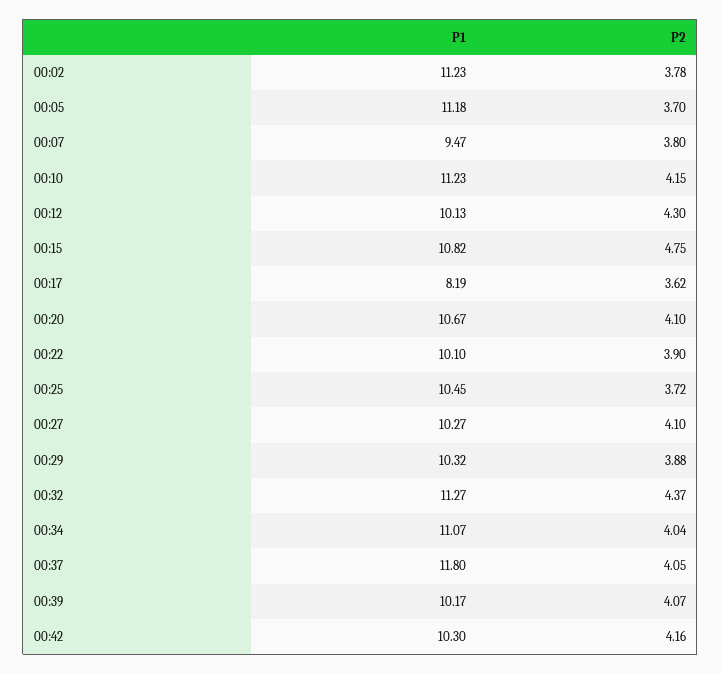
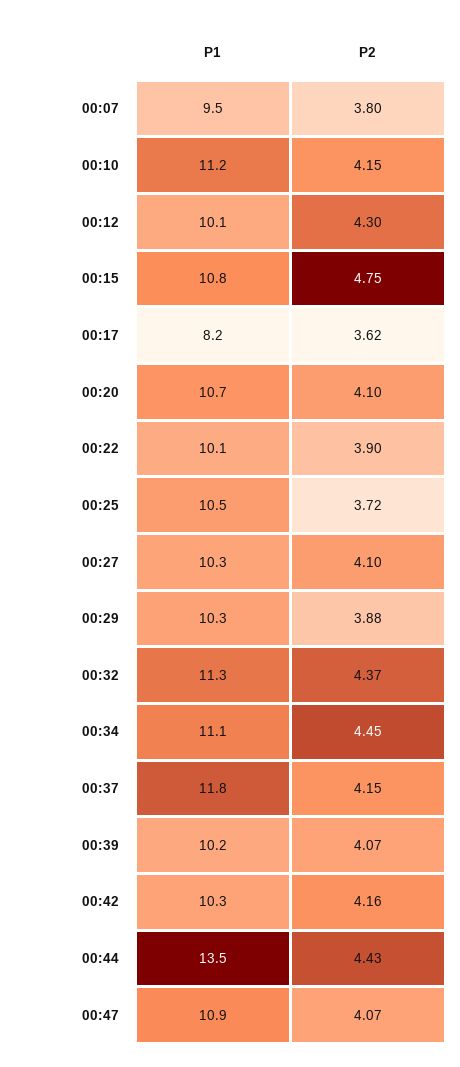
P1, 00:02: 11.23 -> none
P2, 00:02: 3.78 -> none
P1, 00:05: 11.18 -> none
P2, 00:05: 3.7 -> none
P2, 00:34: 4.04 -> 4.45
P2, 00:37: 4.05 -> 4.15
P1, 00:44: none -> 13.5
P2, 00:44: none -> 4.43
P1, 00:47: none -> 10.9
P2, 00:47: none -> 4.07

